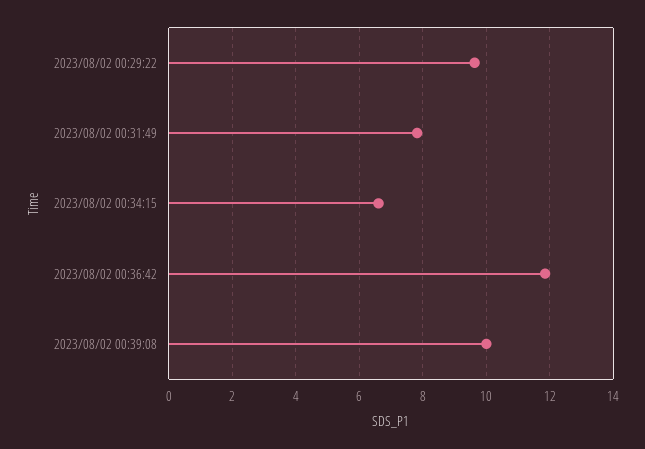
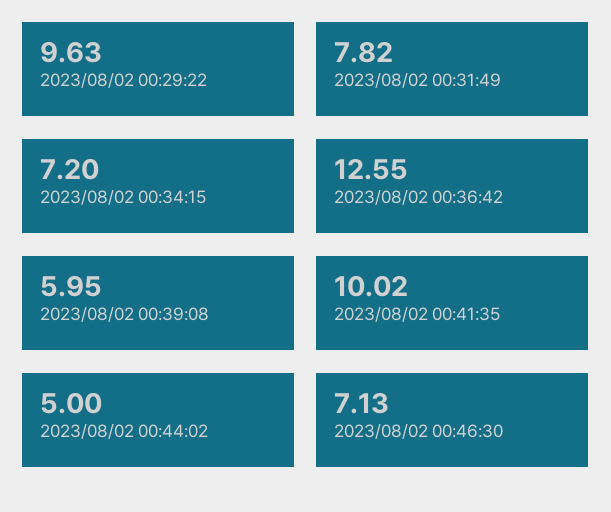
2023/08/02 00:34:15: 6.6 -> 7.2
2023/08/02 00:36:42: 11.8 -> 12.55
2023/08/02 00:39:08: 10 -> 5.95
2023/08/02 00:41:35: none -> 10.02
2023/08/02 00:44:02: none -> 5
2023/08/02 00:46:30: none -> 7.13

